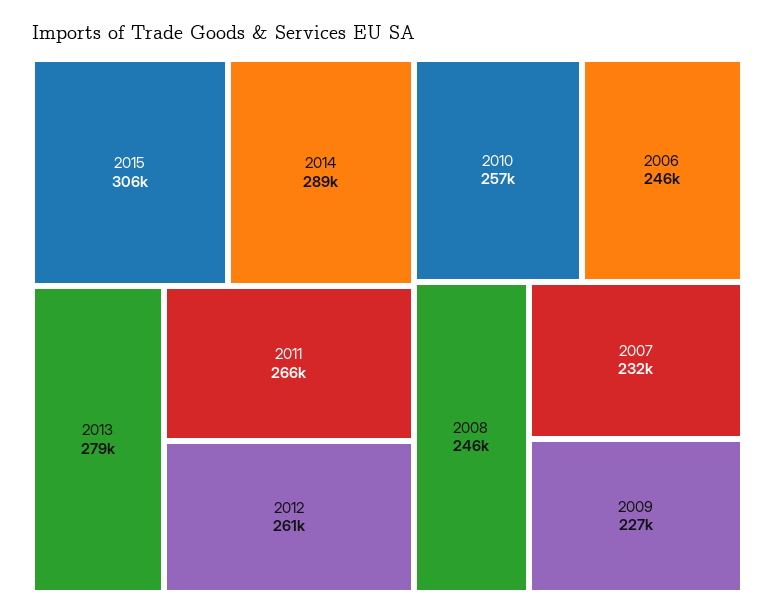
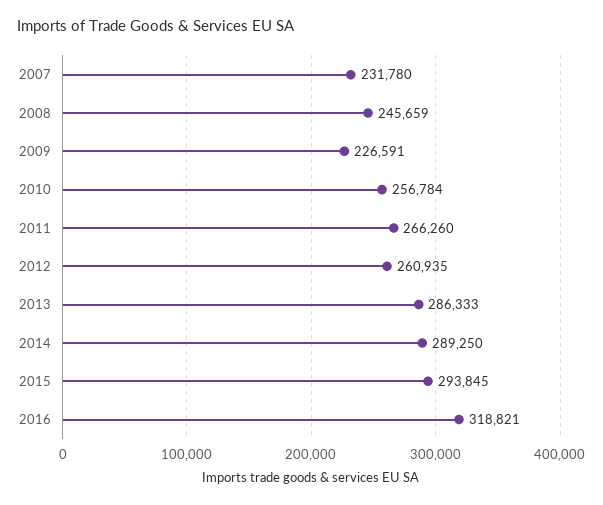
2015: 306000 -> 293845
2013: 279000 -> 286333
2006: 246000 -> none
2016: none -> 318821

